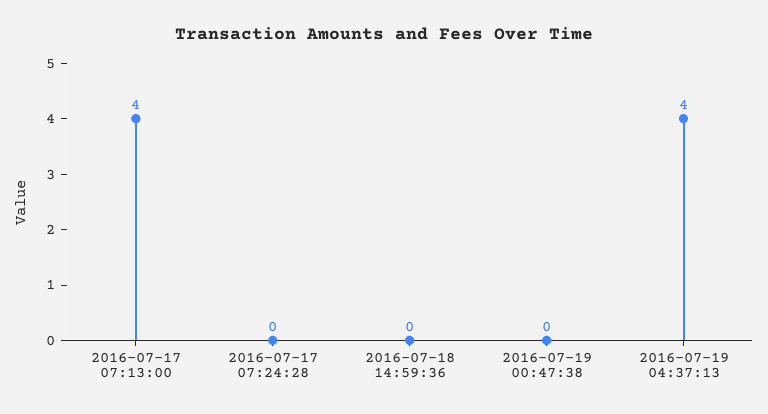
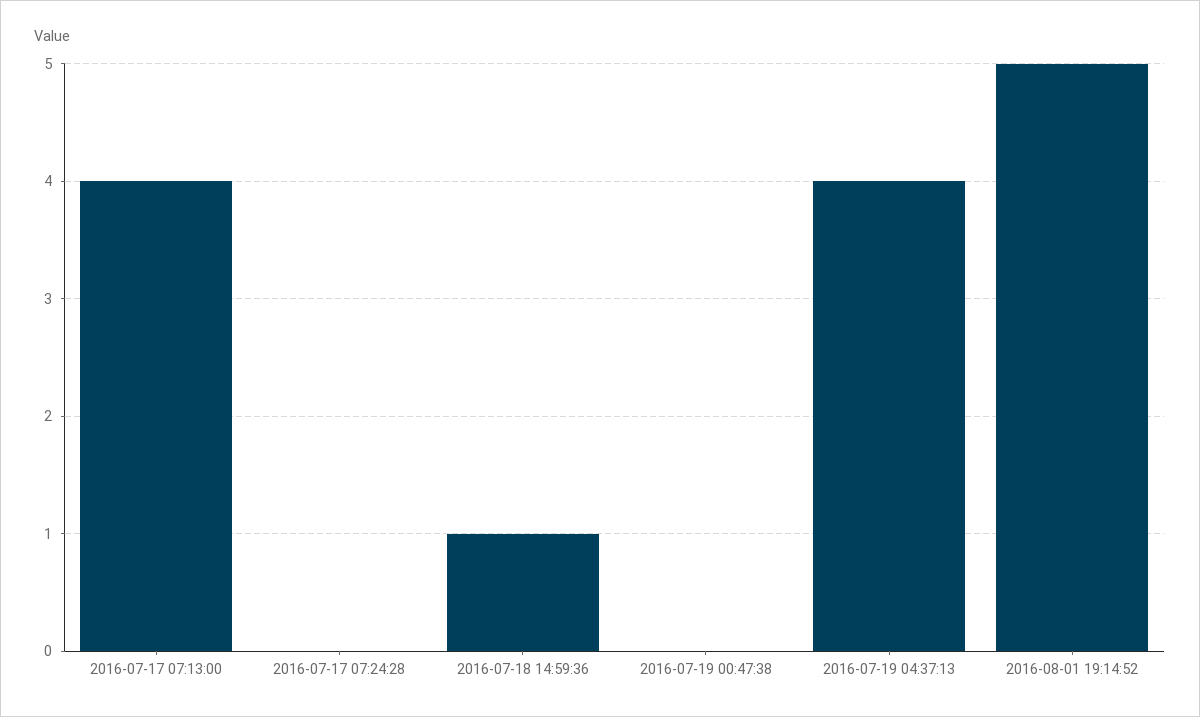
2016-07-18 14:59:36: 0 -> 1
2016-08-01 19:14:52: none -> 5

